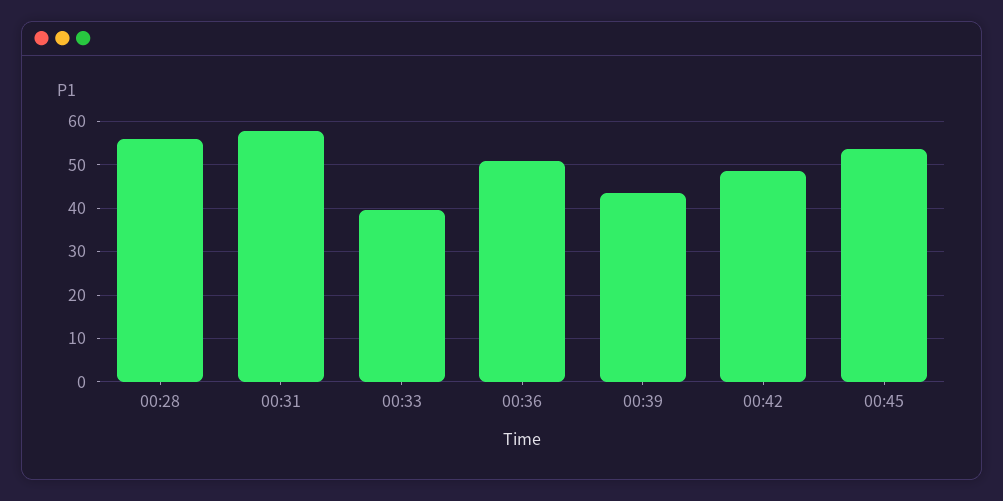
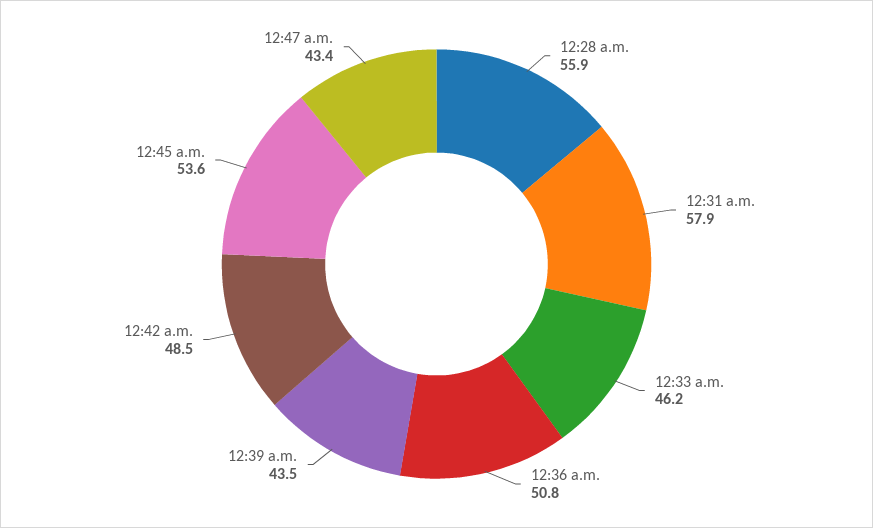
00:33: 40 -> 46.2
12:47 a.m.: none -> 43.4

